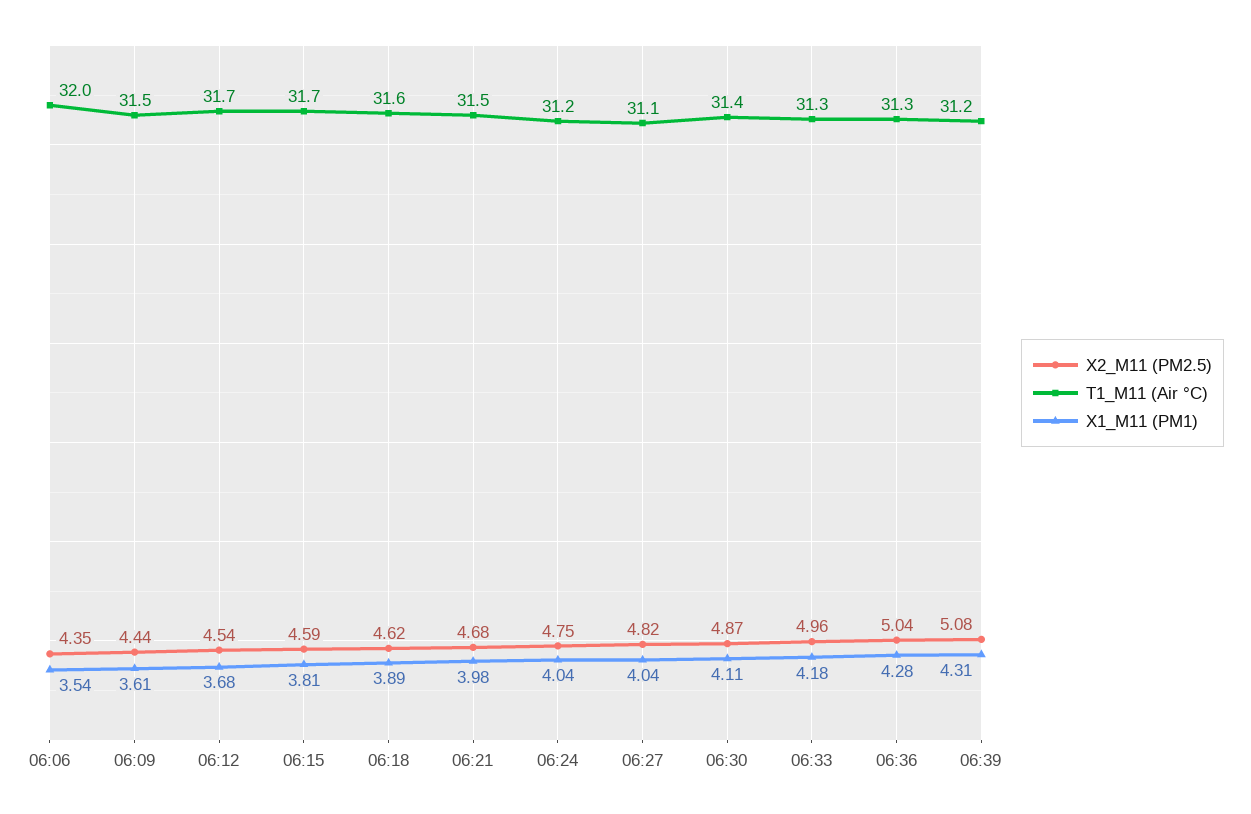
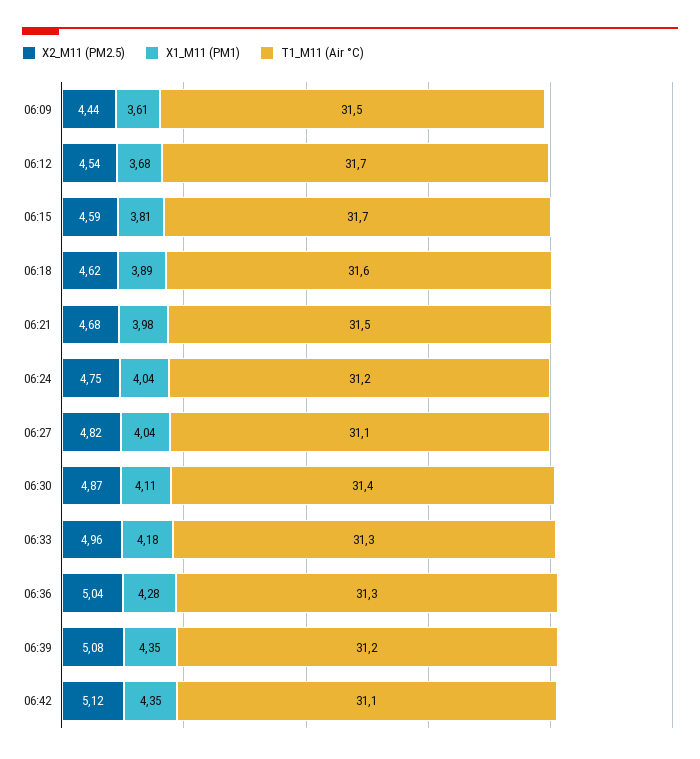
X2_M11 (PM2.5), 06:06: 4.35 -> none
T1_M11 (Air °C), 06:06: 32 -> none
X1_M11 (PM1), 06:06: 3.54 -> none
X1_M11 (PM1), 06:39: 4.31 -> 4.35
X2_M11 (PM2.5), 06:42: none -> 5.12
X1_M11 (PM1), 06:42: none -> 4.35
T1_M11 (Air °C), 06:42: none -> 31.1

